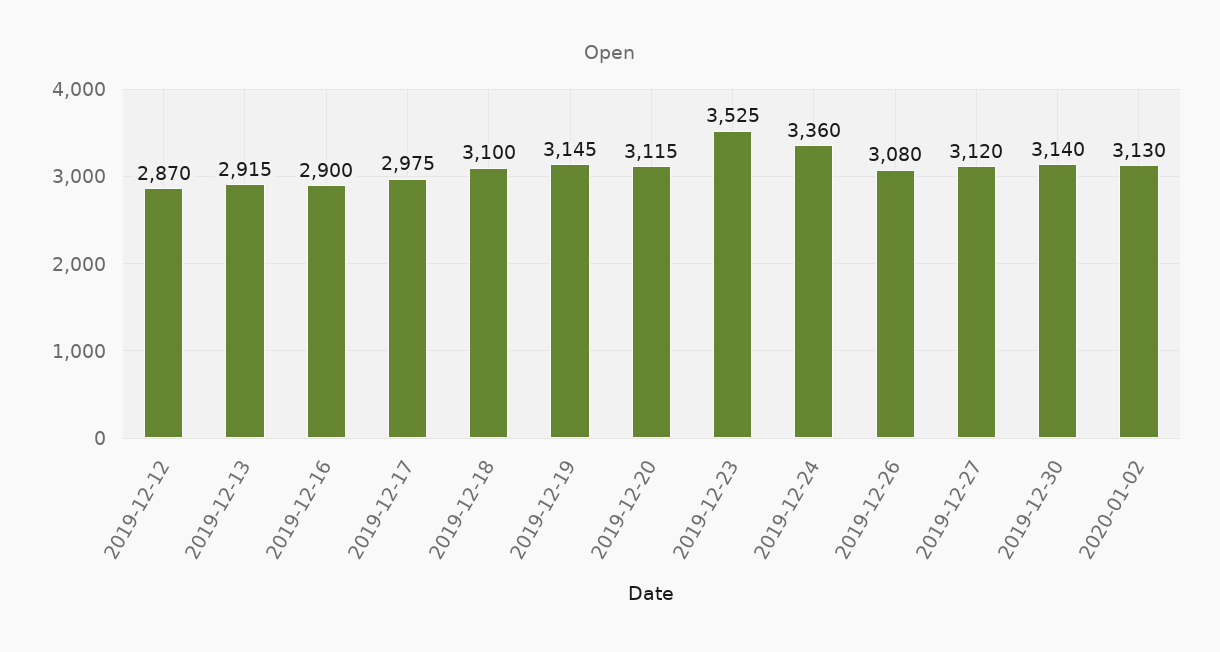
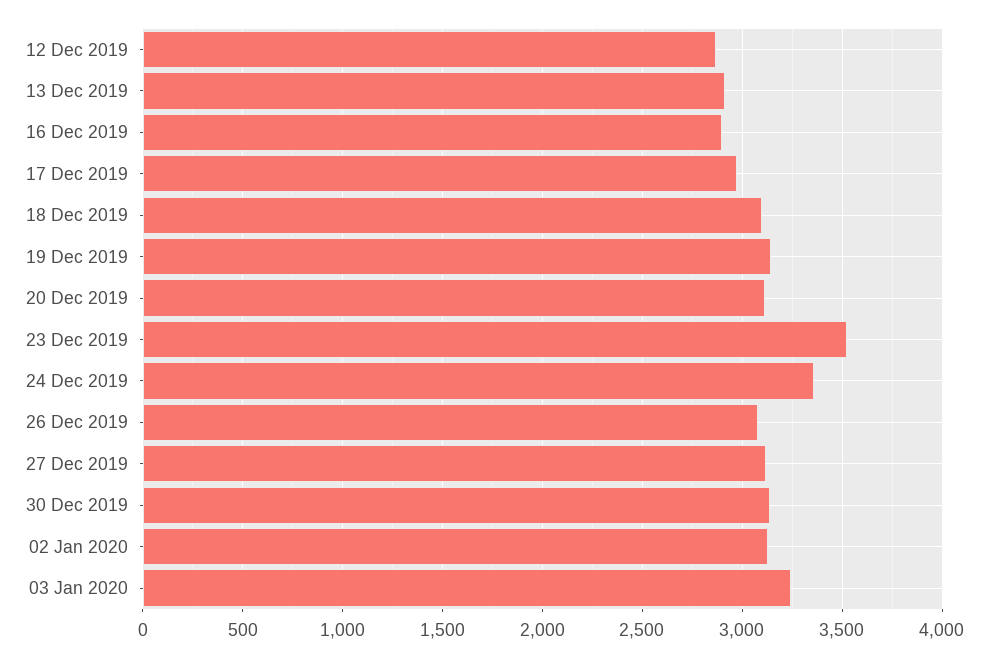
03 Jan 2020: none -> 3250

